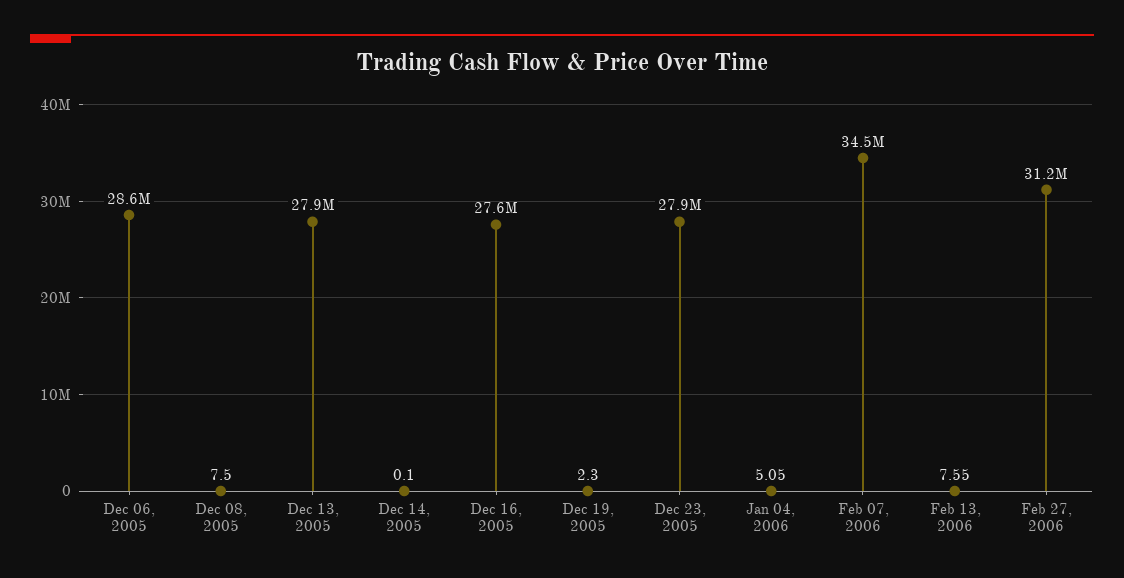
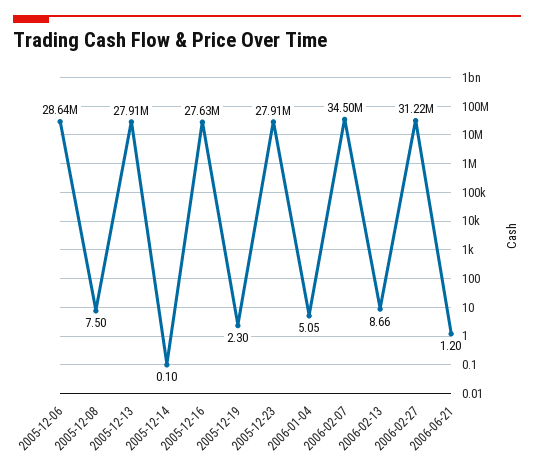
Feb 13, 2006: 7.55 -> 8.66
2006-06-21: none -> 1.2

